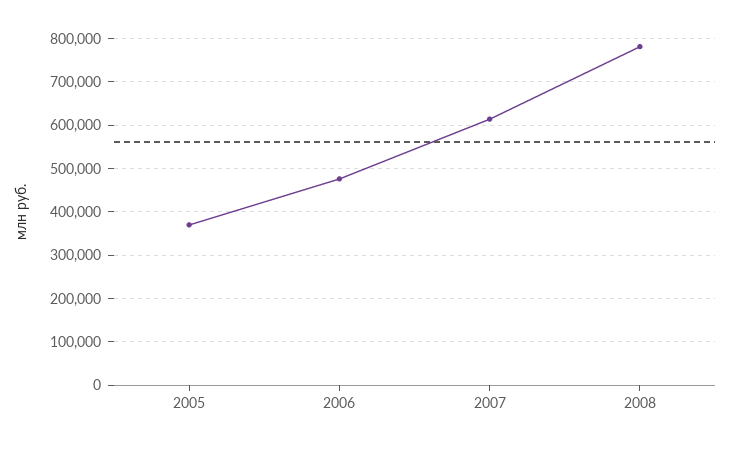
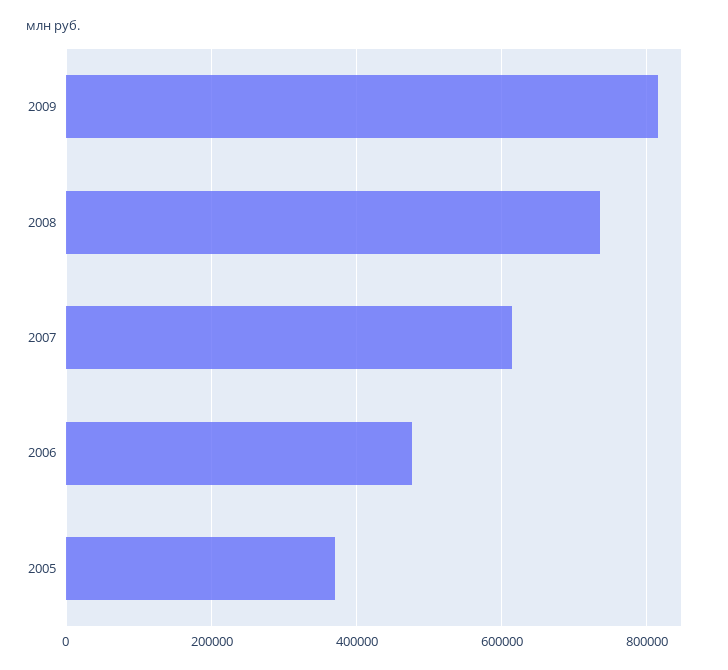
2008: 780000 -> 740000
2009: none -> 820000

